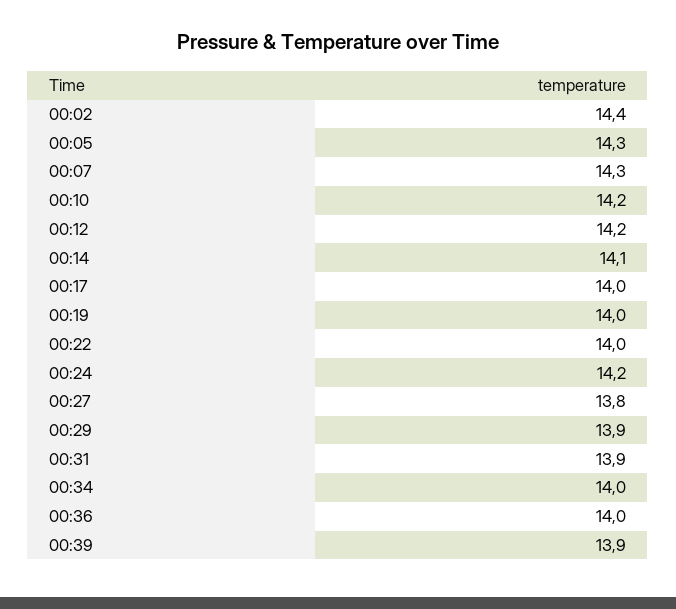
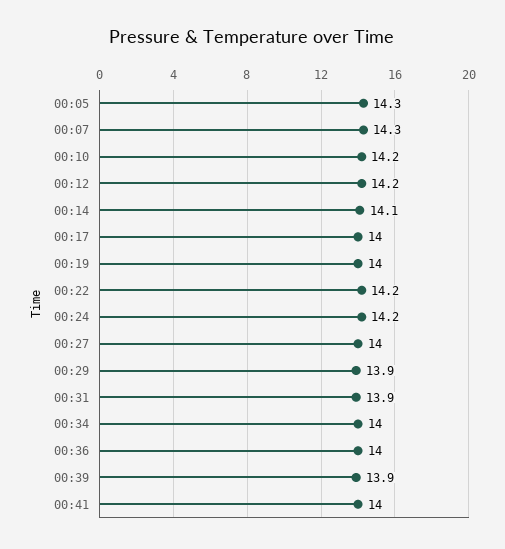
00:02: 14.4 -> none
00:22: 14 -> 14.2
00:27: 13.8 -> 14
00:41: none -> 14

